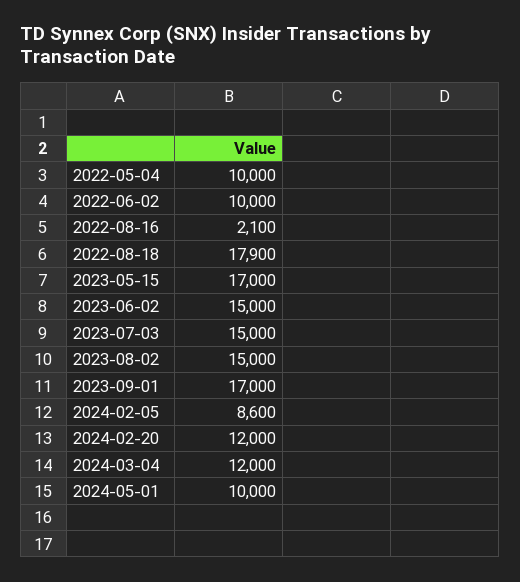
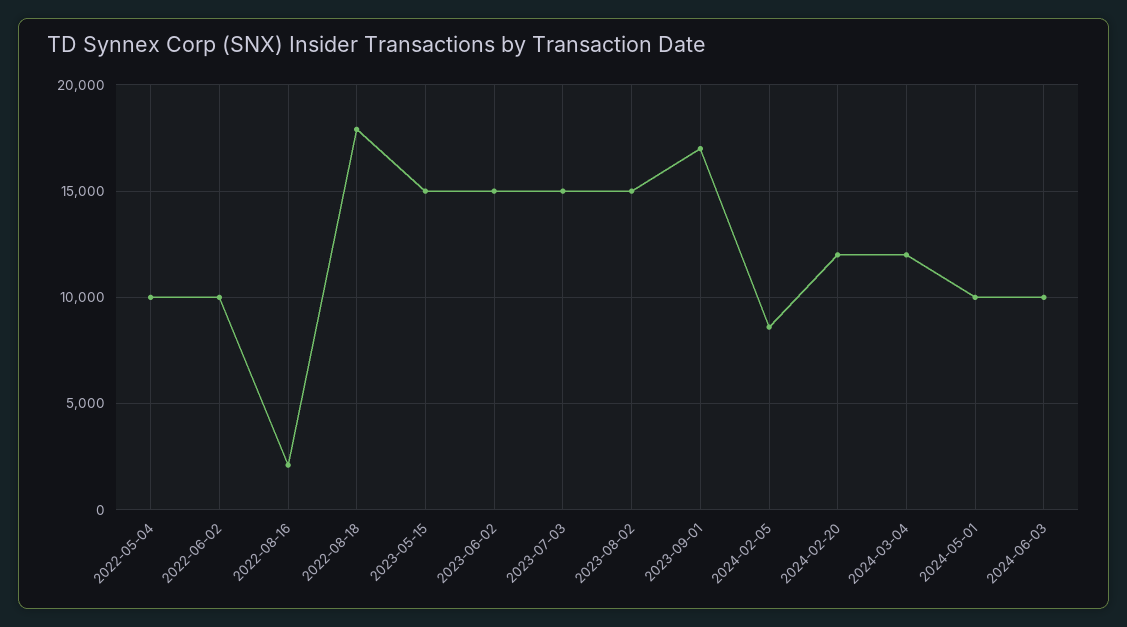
2023-05-15: 17000 -> 15000
2024-06-03: none -> 10000

